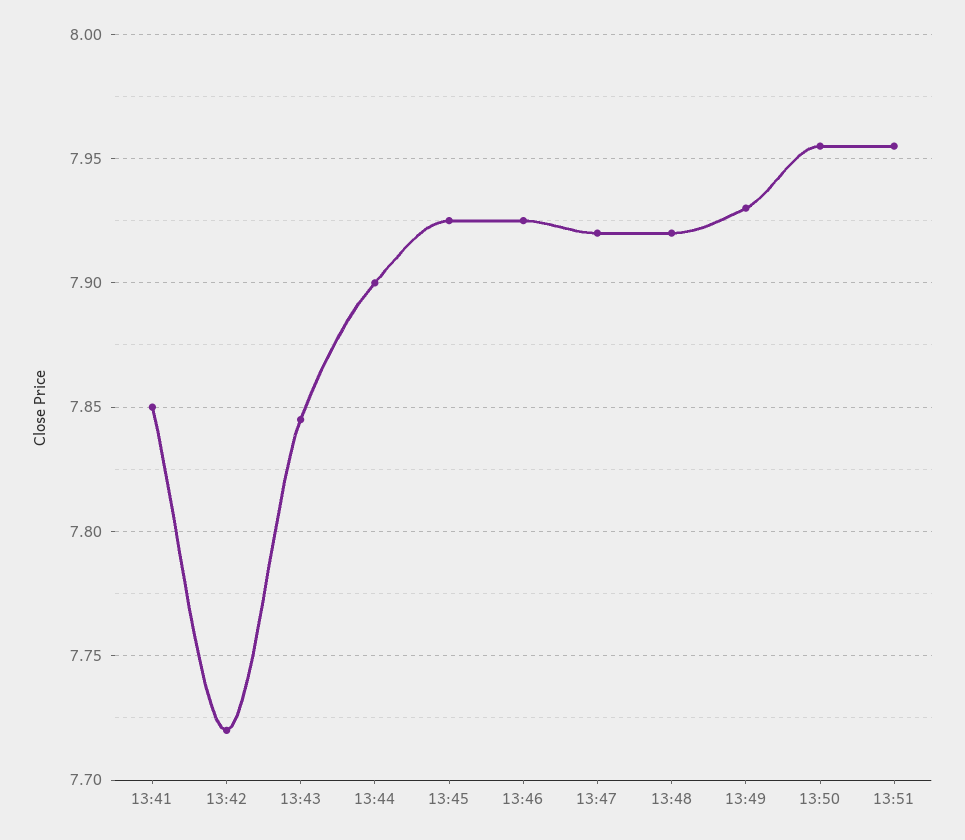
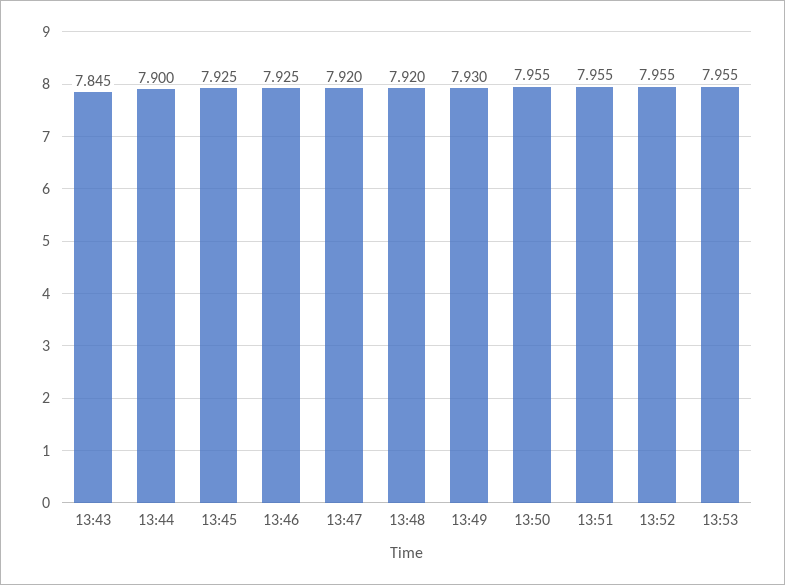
13:41: 7.85 -> none
13:42: 7.72 -> none
13:52: none -> 7.955
13:53: none -> 7.955

